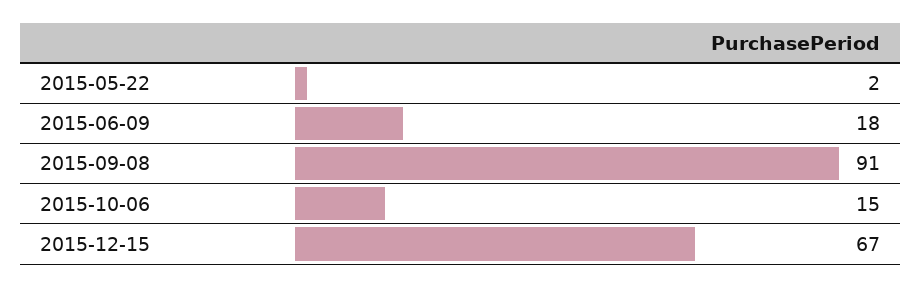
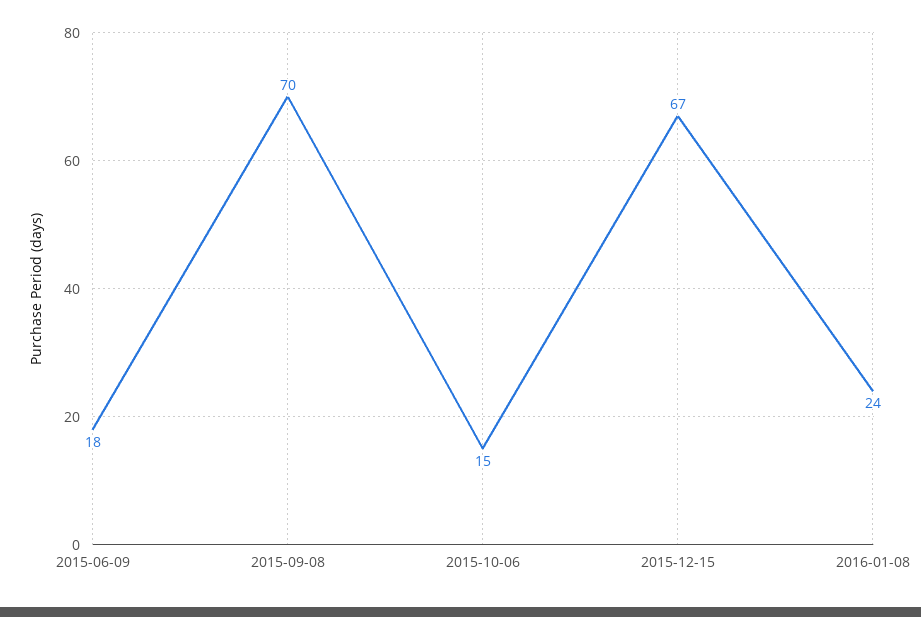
2015-05-22: 2 -> none
2015-09-08: 91 -> 70
2016-01-08: none -> 24

